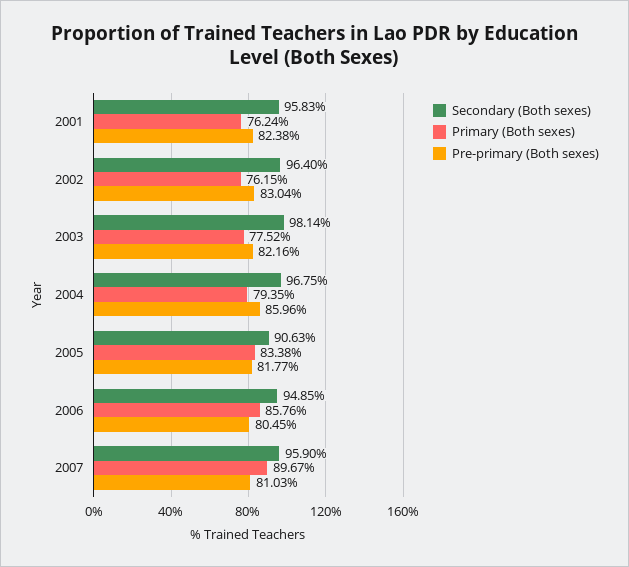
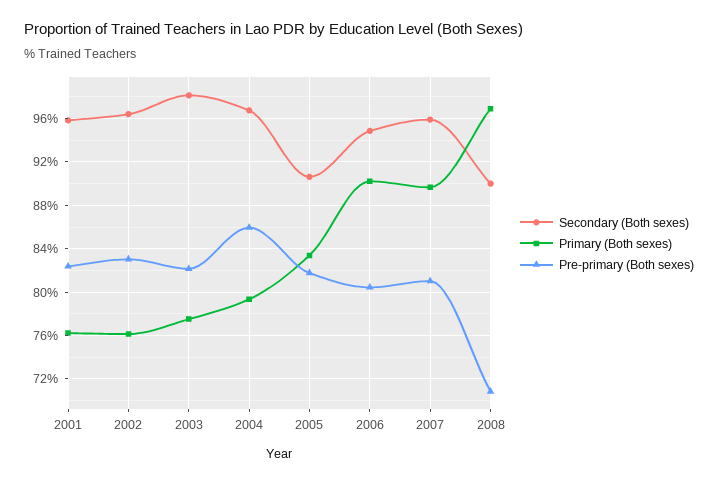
Primary (Both sexes), 2006: 85.76 -> 90
Secondary (Both sexes), 2008: none -> 90
Primary (Both sexes), 2008: none -> 97
Pre-primary (Both sexes), 2008: none -> 71

